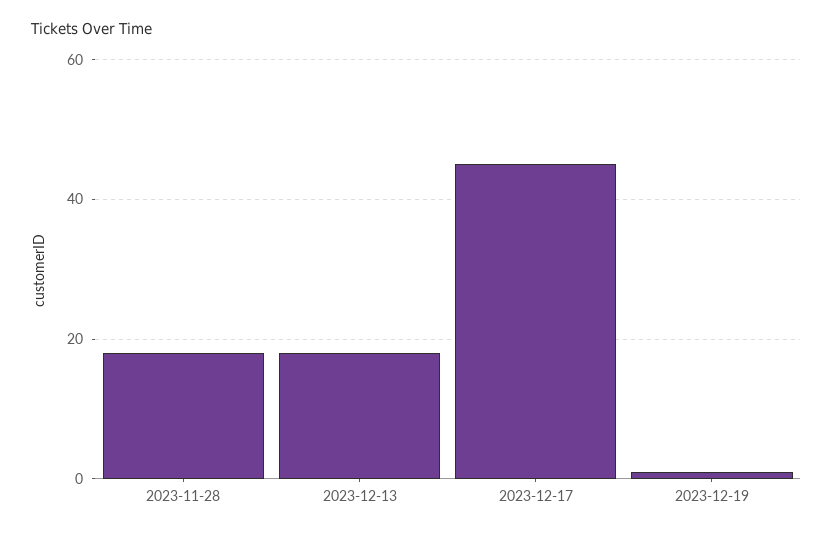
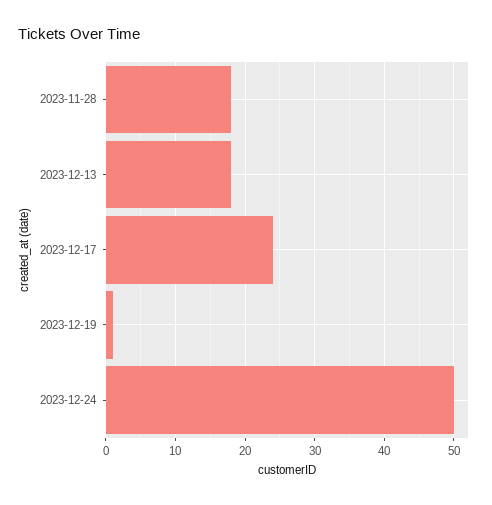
2023-12-17: 45 -> 24
2023-12-24: none -> 50

